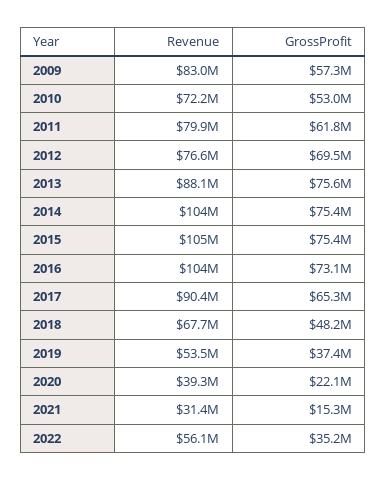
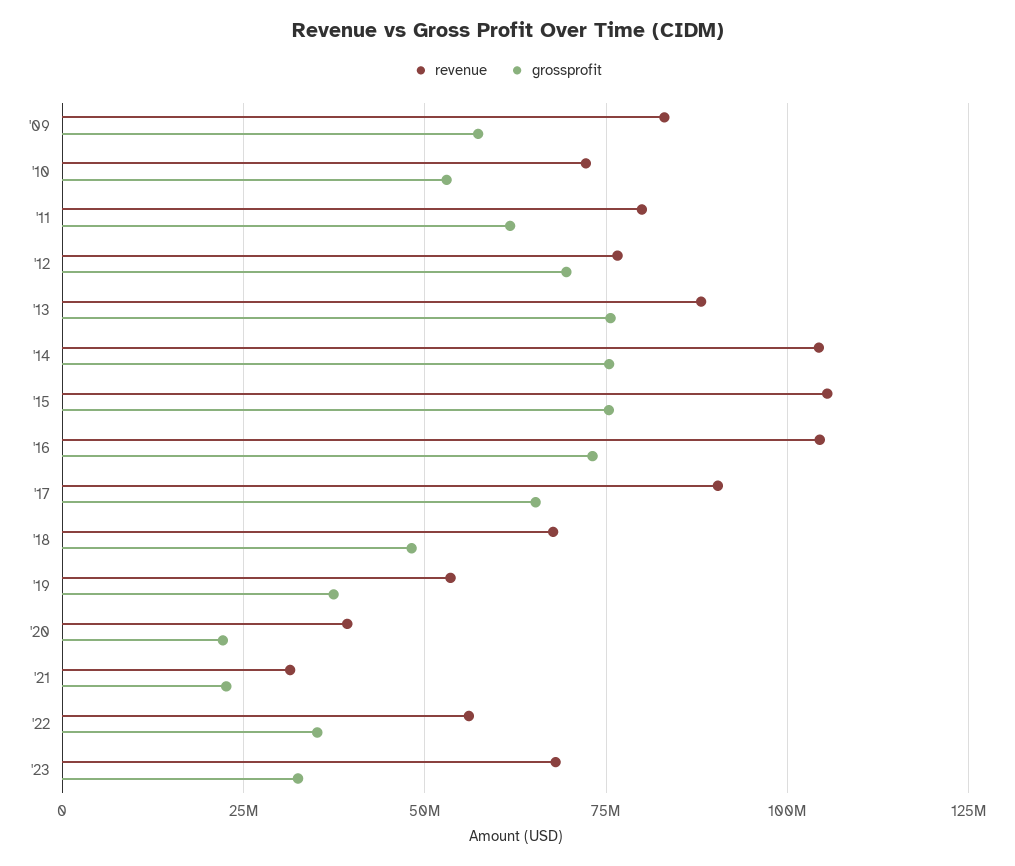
GrossProfit, 2021: 15300000 -> 22500000
Revenue, '23: none -> 67500000
GrossProfit, '23: none -> 32500000

